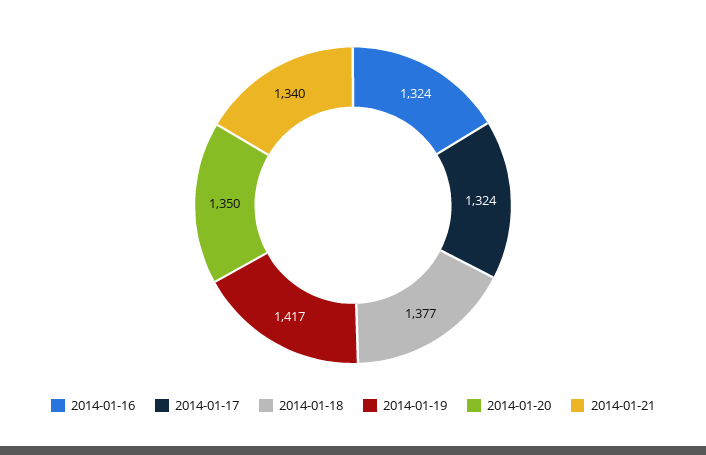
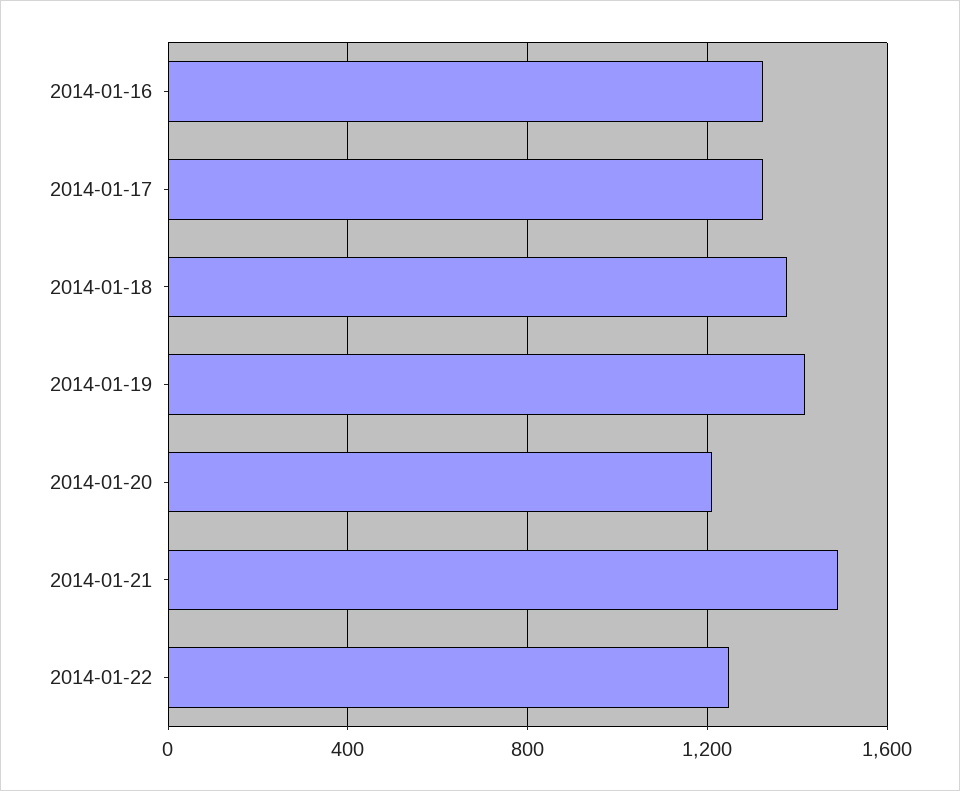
2014-01-20: 1350 -> 1200
2014-01-21: 1340 -> 1500
2014-01-22: none -> 1250

